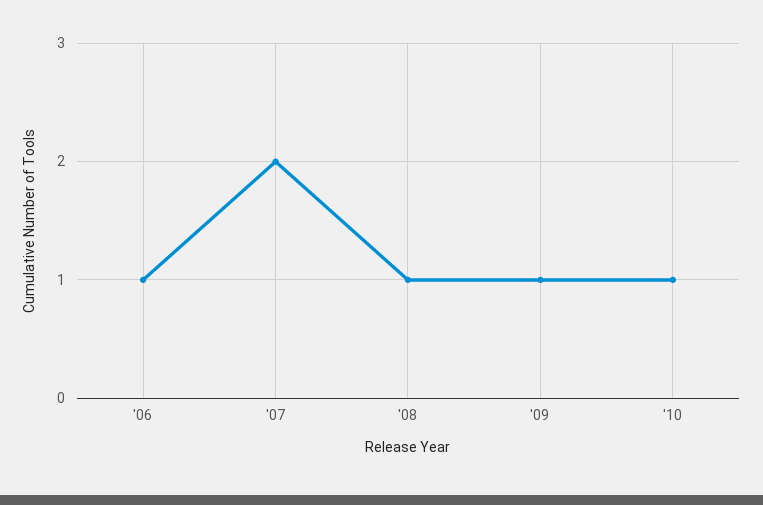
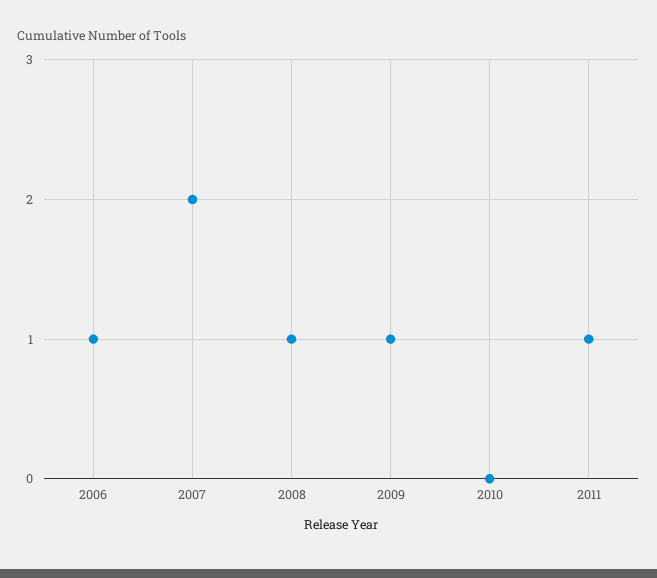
'10: 1 -> 0
2011: none -> 1

